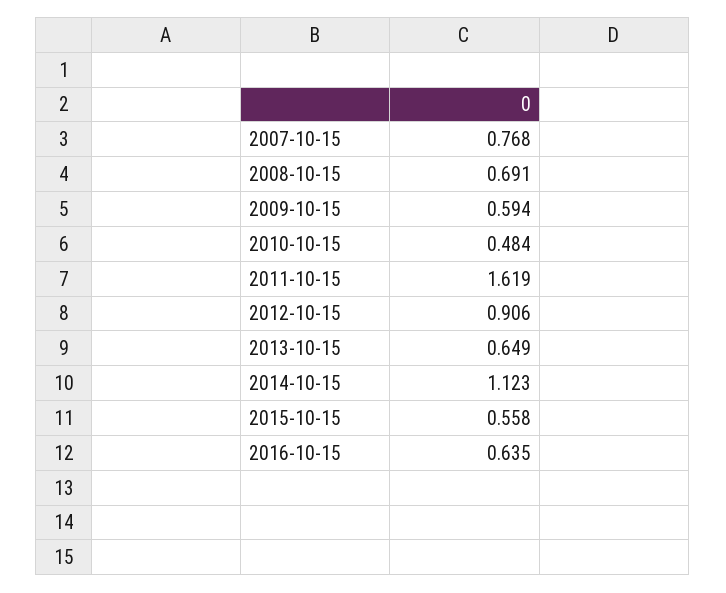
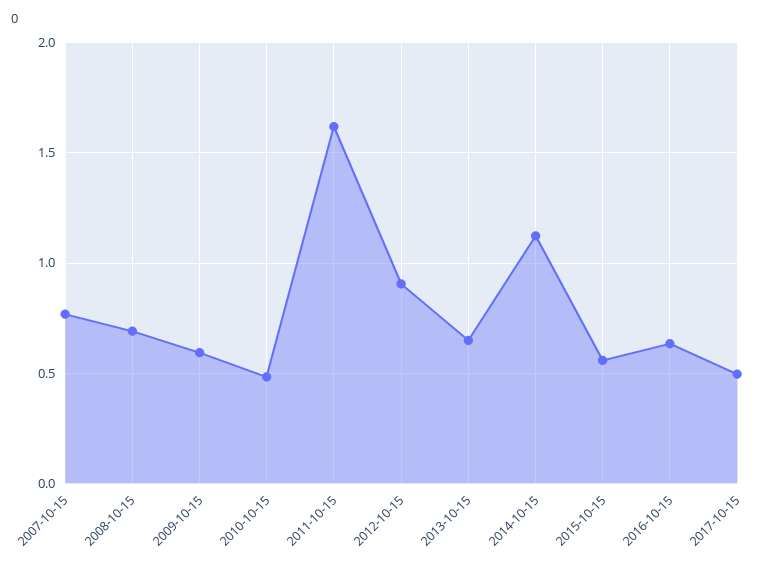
2017-10-15: none -> 0.5

